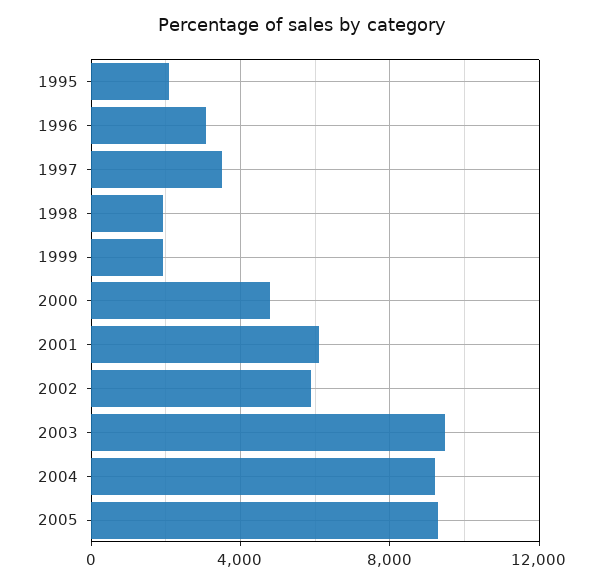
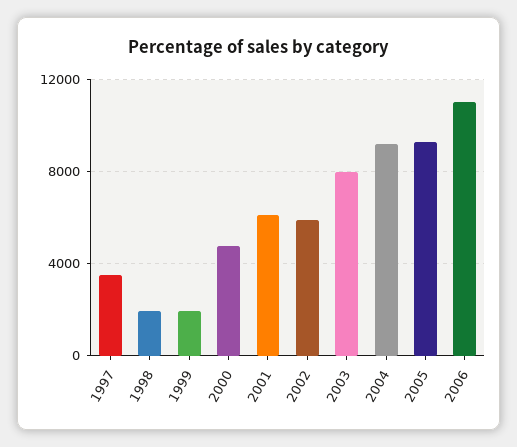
1995: 2000 -> none
1996: 3000 -> none
2003: 9500 -> 8000
2006: none -> 11000

